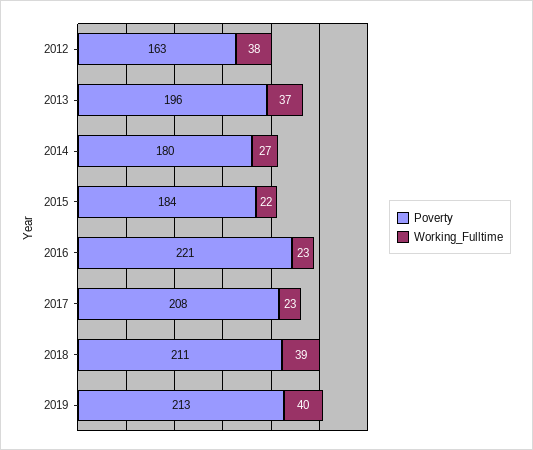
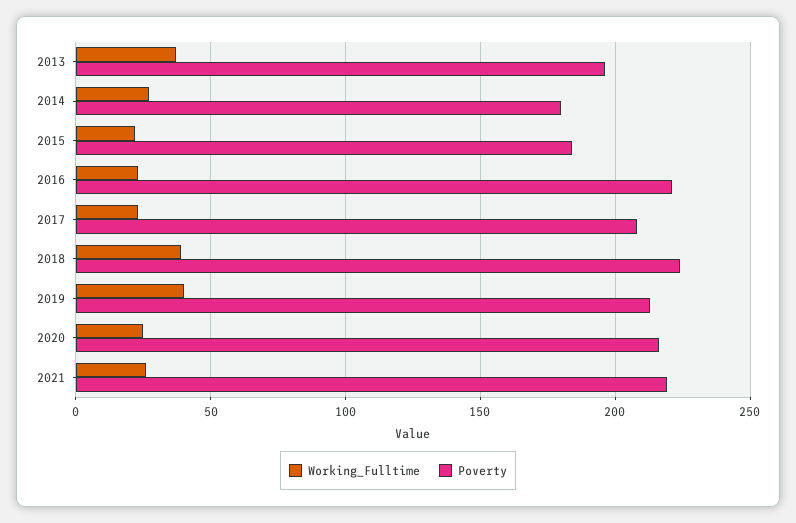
Poverty, 2012: 163 -> none
Working_Fulltime, 2012: 38 -> none
Poverty, 2018: 211 -> 225
Working_Fulltime, 2020: none -> 25
Poverty, 2020: none -> 215
Working_Fulltime, 2021: none -> 25
Poverty, 2021: none -> 220

